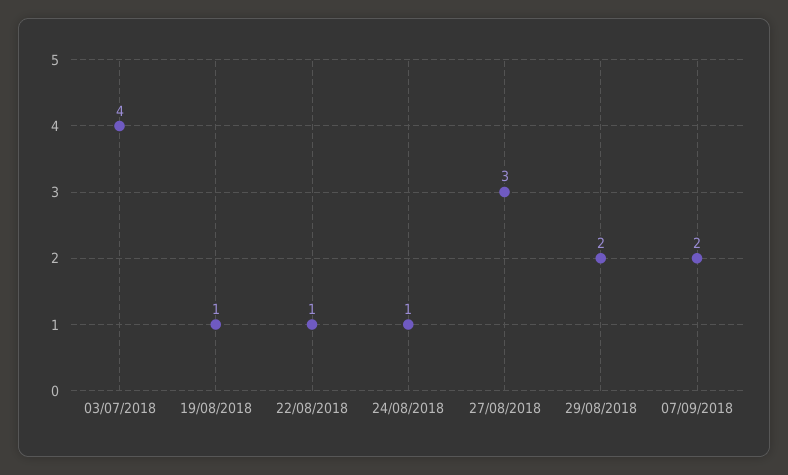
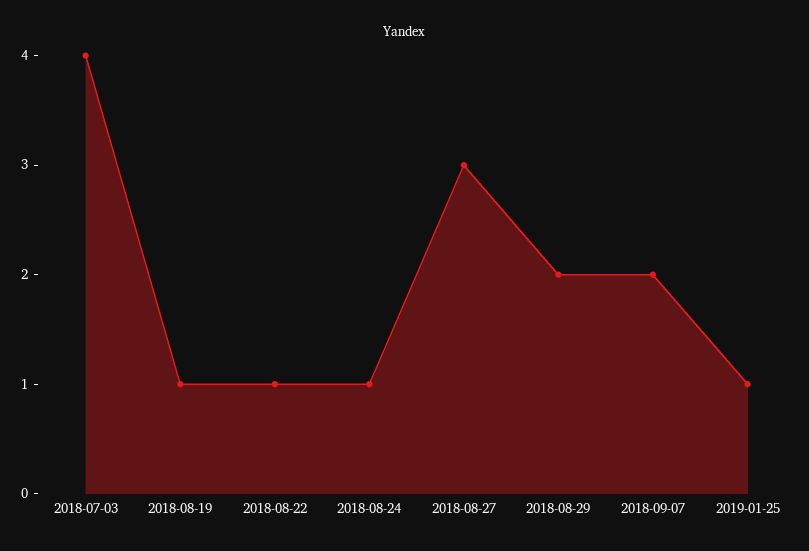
2019-01-25: none -> 1

